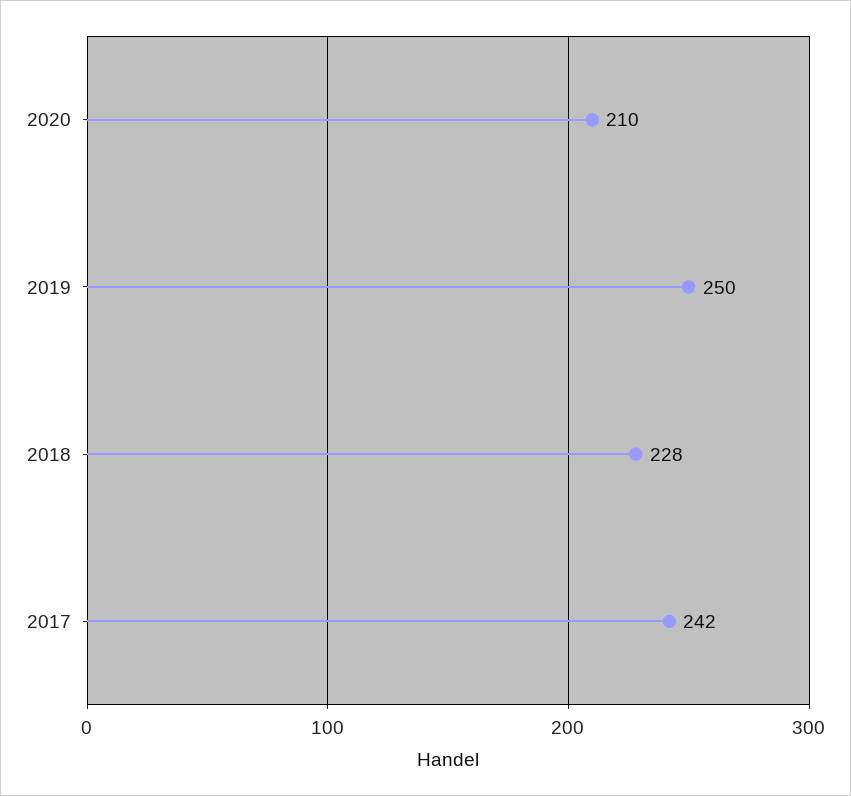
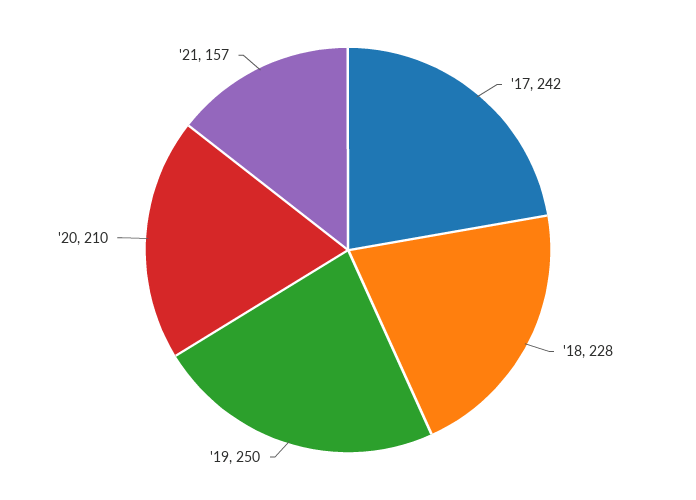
'21: none -> 157

